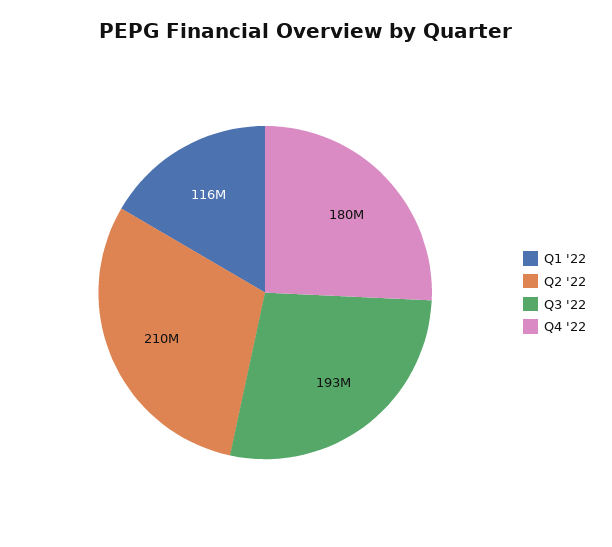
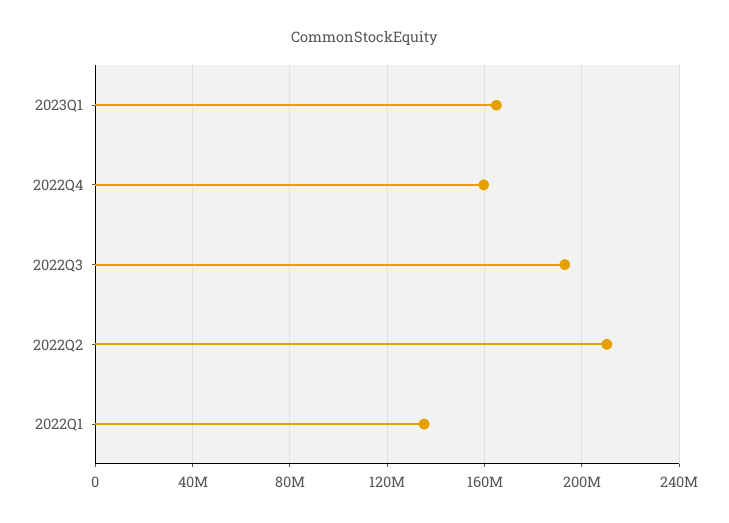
Q1 '22: 116000000 -> 135000000
Q4 '22: 180000000 -> 160000000
2023Q1: none -> 165000000

